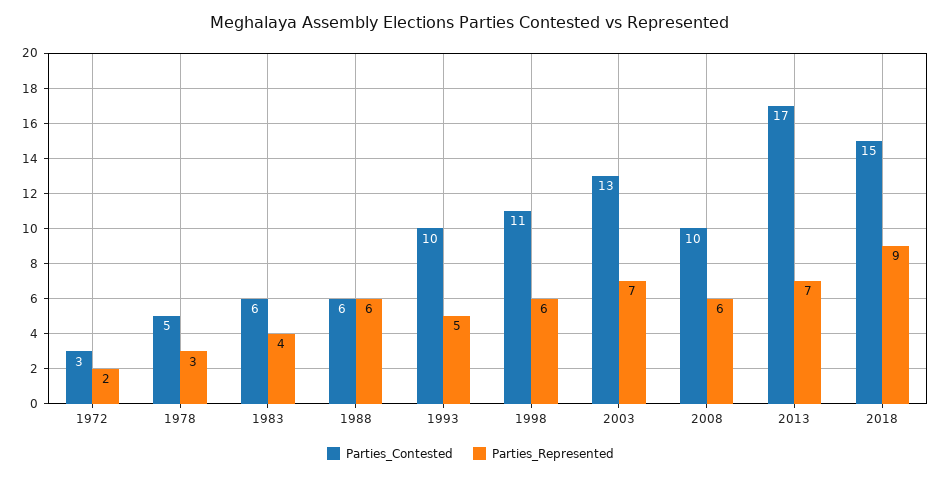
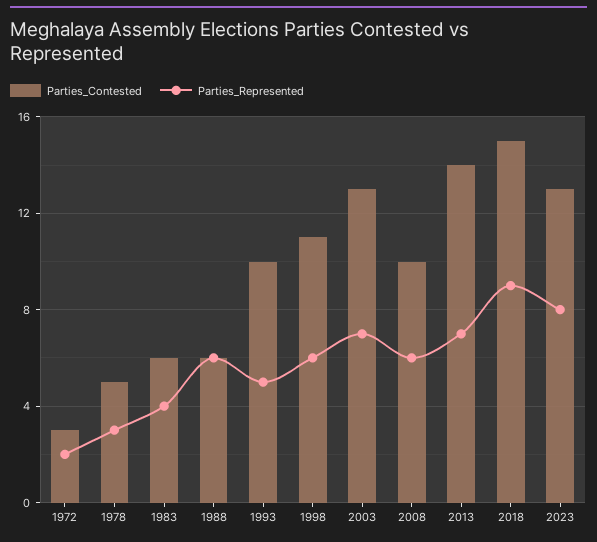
Parties_Contested, 2013: 17 -> 14
Parties_Contested, 2023: none -> 13
Parties_Represented, 2023: none -> 8

